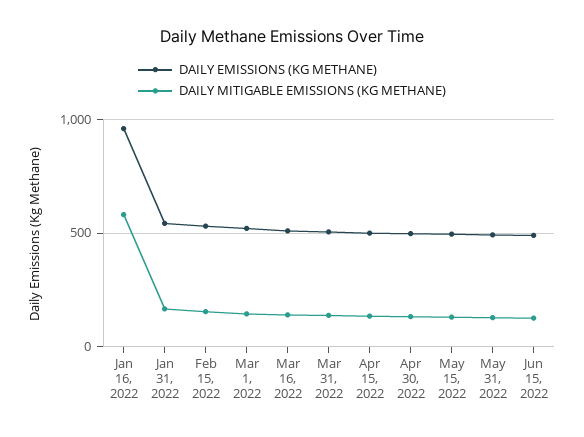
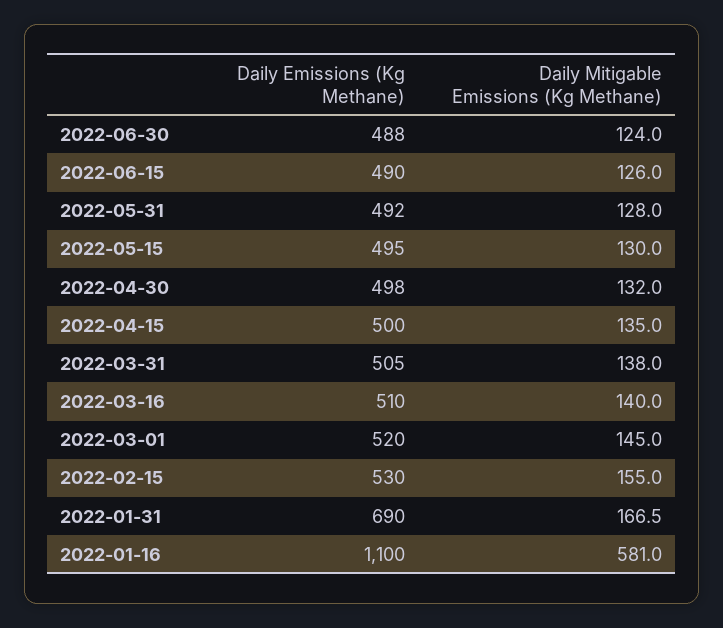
DAILY EMISSIONS (KG METHANE), Jan 16, 2022: 950 -> 1100
DAILY EMISSIONS (KG METHANE), Jan 31, 2022: 550 -> 690
DAILY EMISSIONS (KG METHANE), 2022-06-30: none -> 488
DAILY MITIGABLE EMISSIONS (KG METHANE), 2022-06-30: none -> 124

